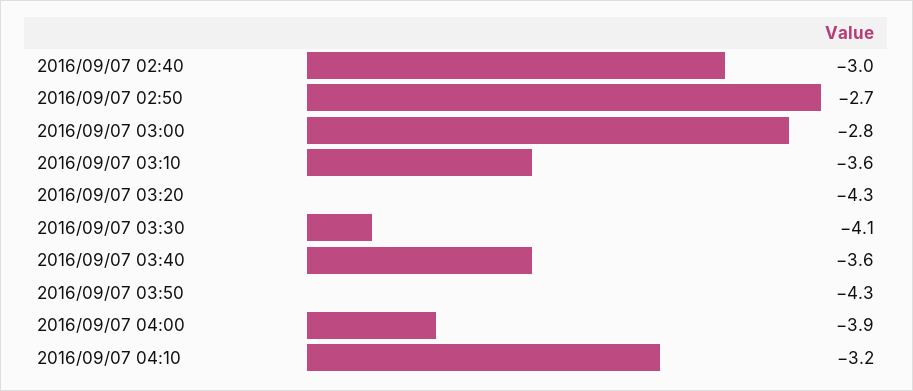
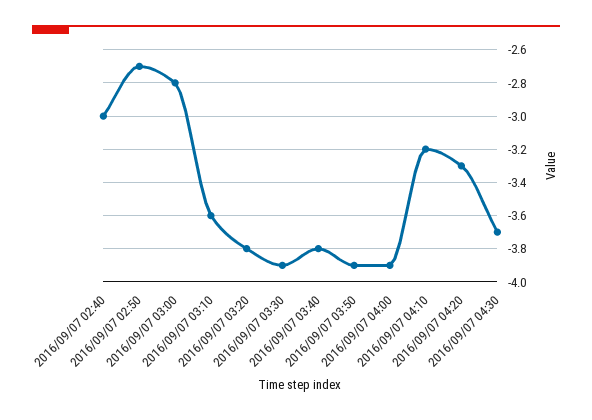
2016/09/07 03:20: -4.3 -> -3.8
2016/09/07 03:30: -4.1 -> -3.9
2016/09/07 03:40: -3.6 -> -3.8
2016/09/07 03:50: -4.3 -> -3.9
2016/09/07 04:20: none -> -3.3
2016/09/07 04:30: none -> -3.7

